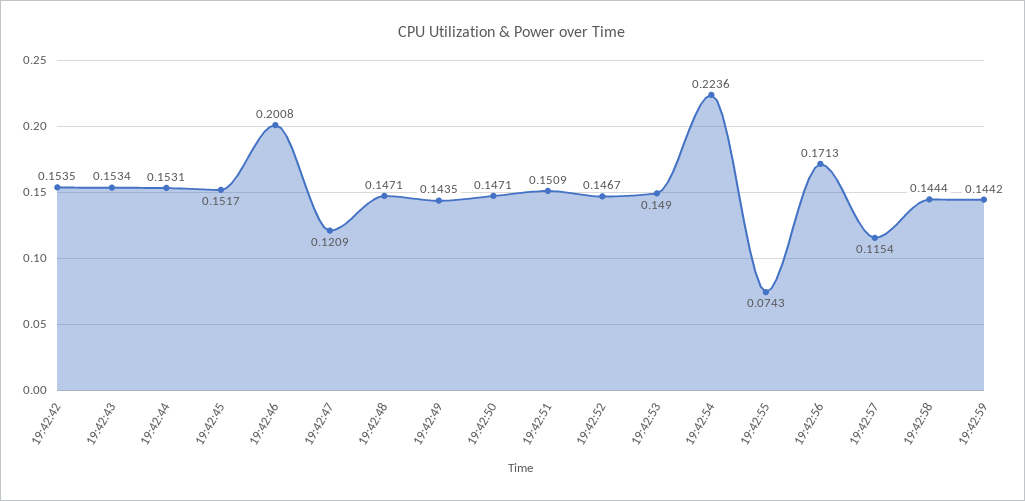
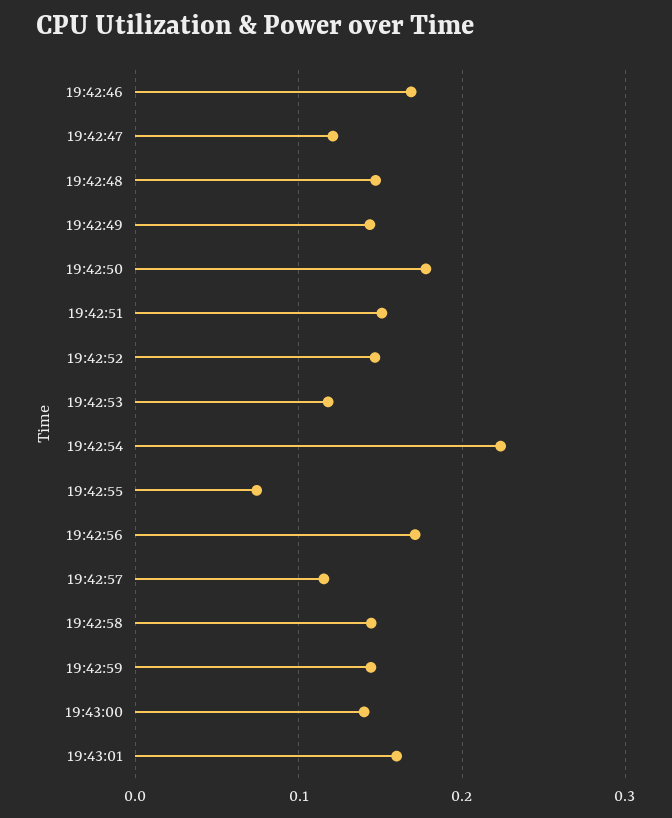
19:42:42: 0.1535 -> none
19:42:43: 0.1534 -> none
19:42:44: 0.1531 -> none
19:42:45: 0.1517 -> none
19:42:46: 0.2008 -> 0.17
19:42:50: 0.1471 -> 0.18
19:42:53: 0.149 -> 0.12
19:43:00: none -> 0.14
19:43:01: none -> 0.16

